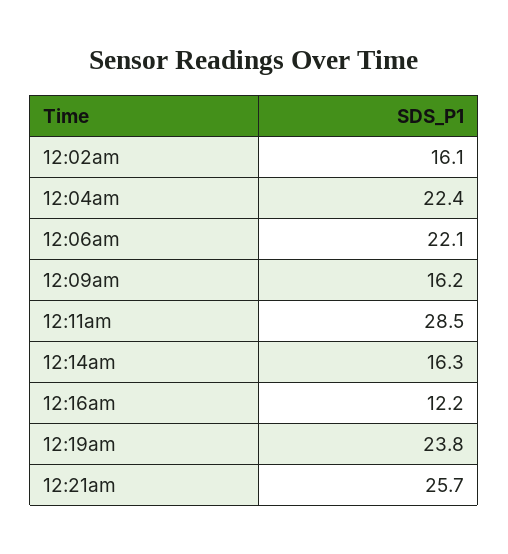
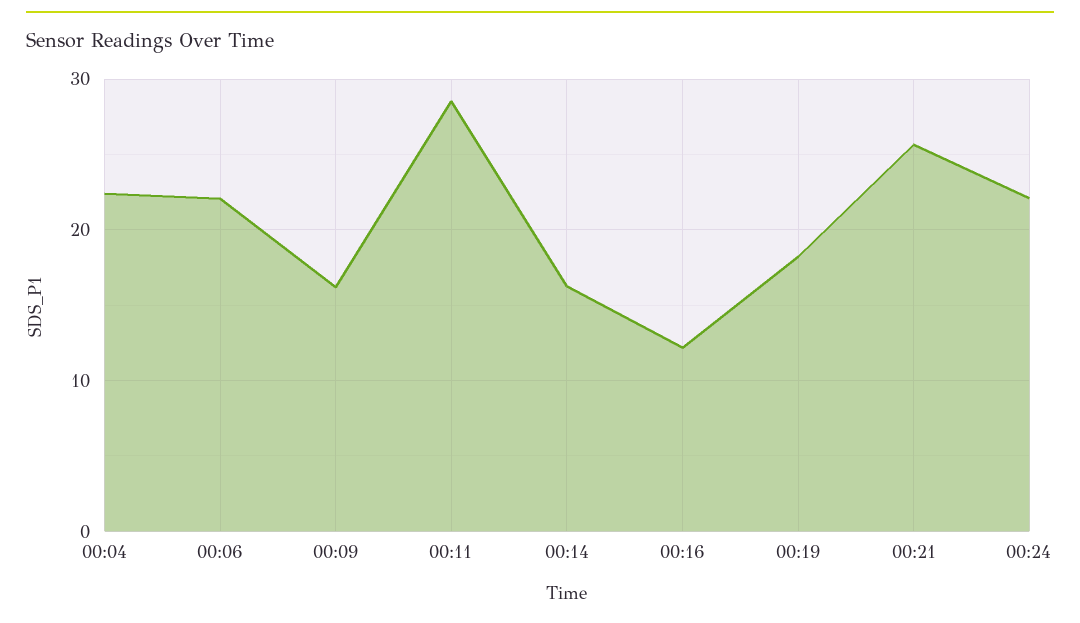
12:02am: 16.1 -> none
12:19am: 23.8 -> 18
00:24: none -> 22

